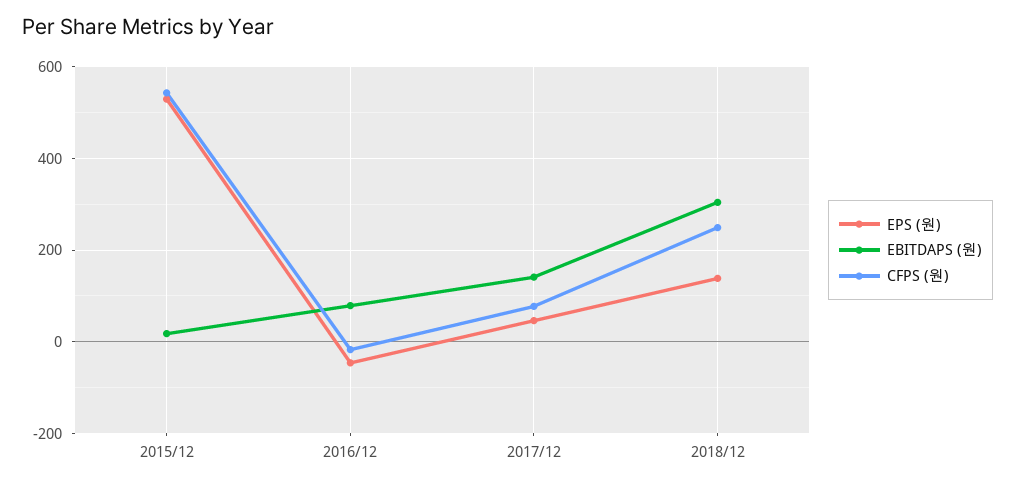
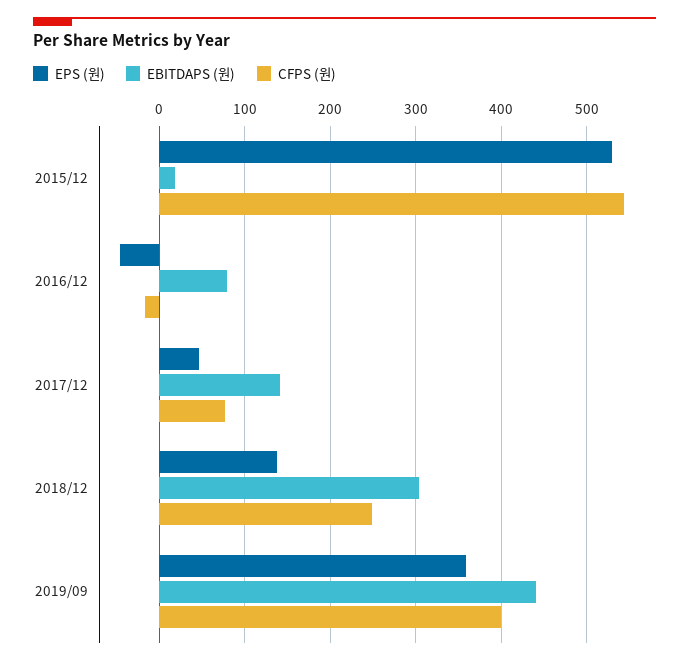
EPS (원), 2019/09: none -> 360
EBITDAPS (원), 2019/09: none -> 440
CFPS (원), 2019/09: none -> 400

